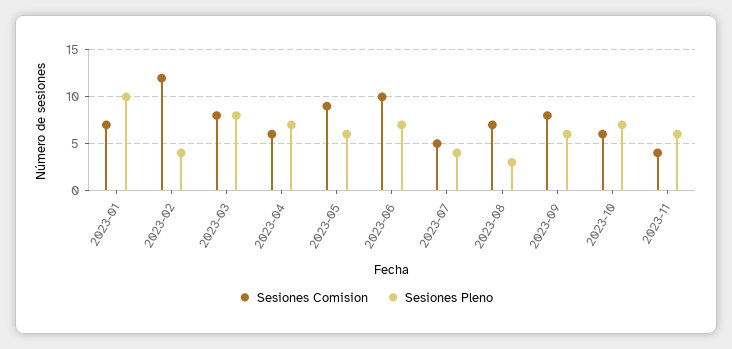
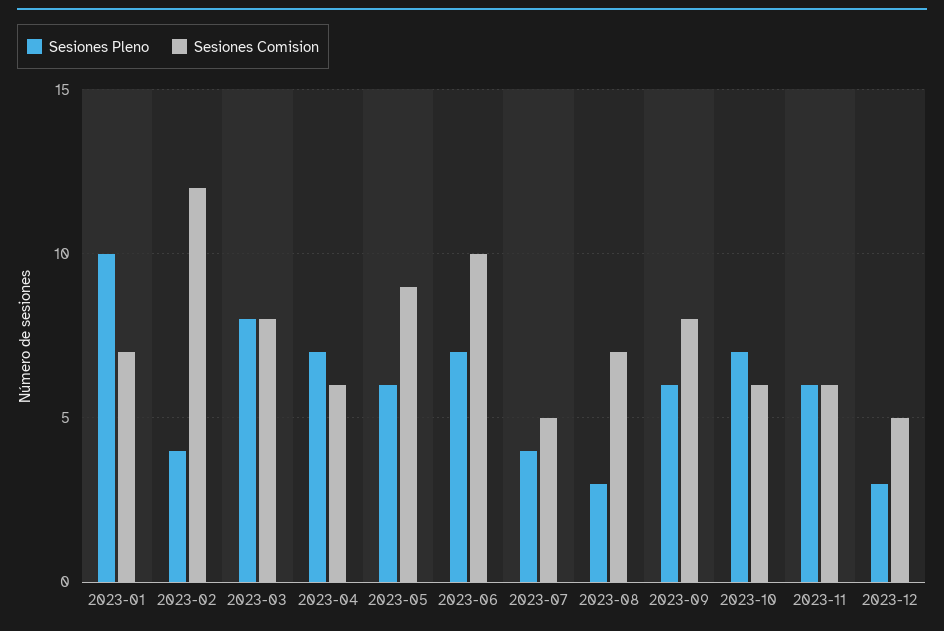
Sesiones Comision, 2023-11: 4 -> 6
Sesiones Pleno, 2023-12: none -> 3
Sesiones Comision, 2023-12: none -> 5

